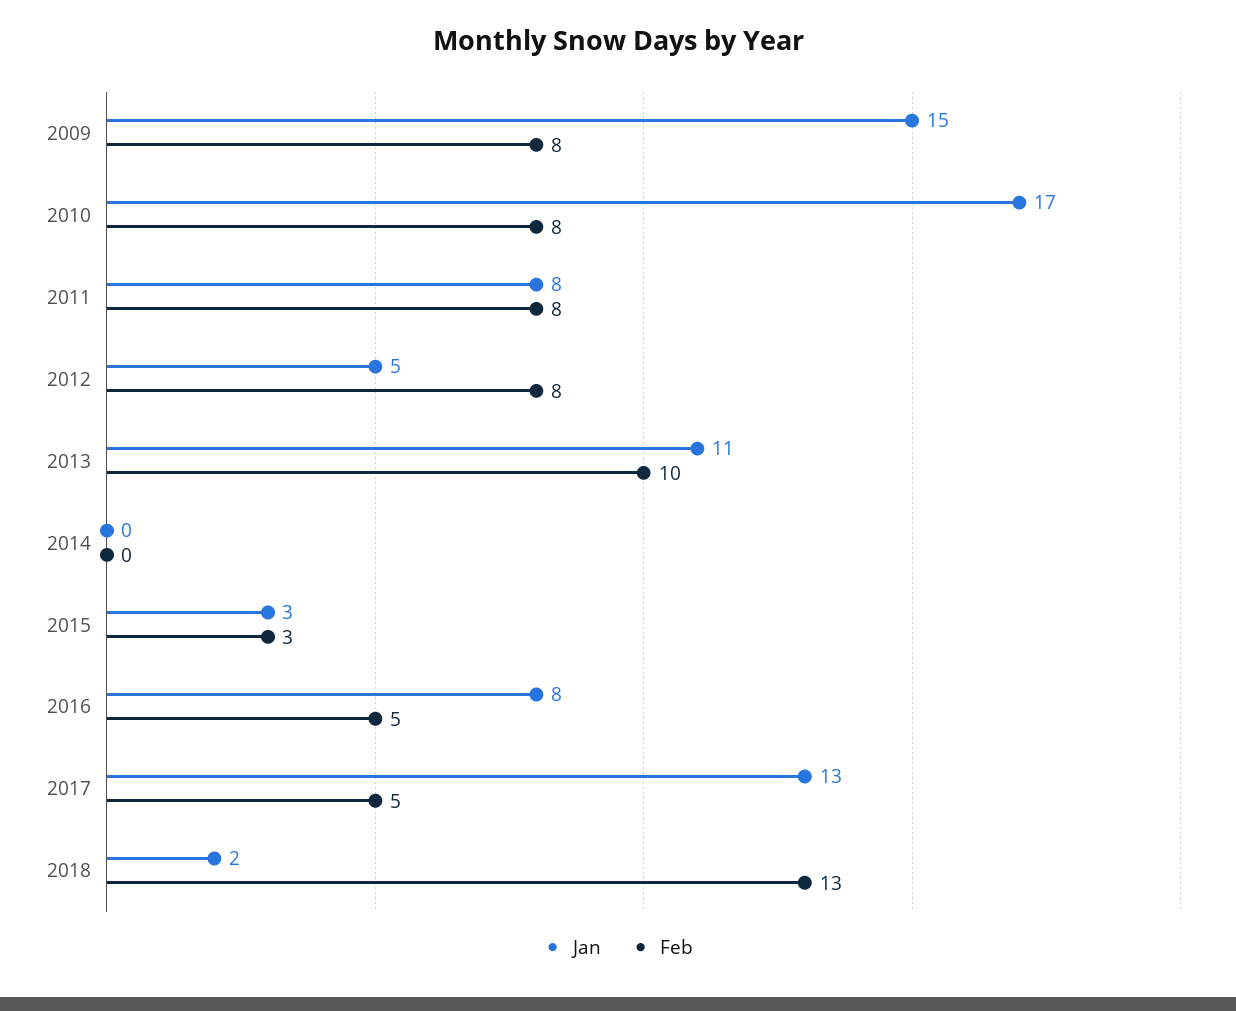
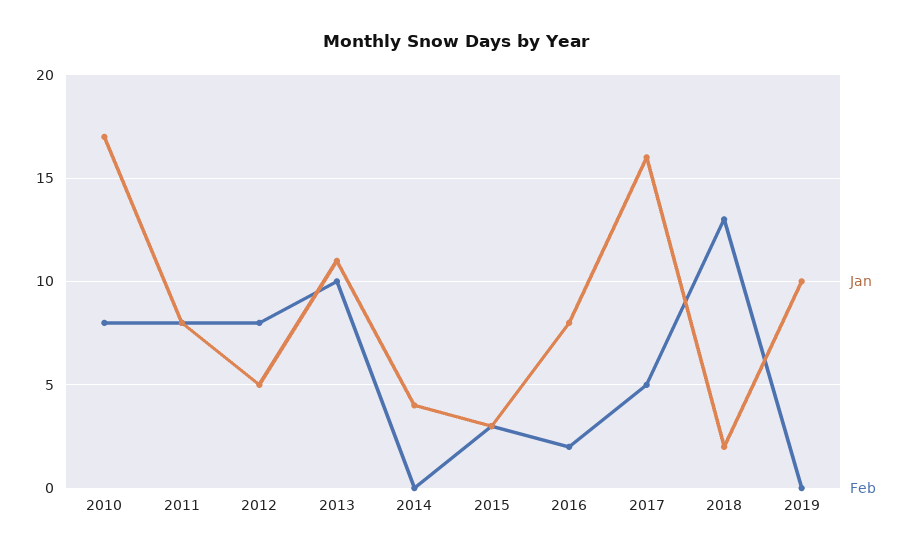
Jan, 2009: 15 -> none
Feb, 2009: 8 -> none
Jan, 2014: 0 -> 4
Feb, 2016: 5 -> 2
Jan, 2017: 13 -> 16
Jan, 2019: none -> 10
Feb, 2019: none -> 0

